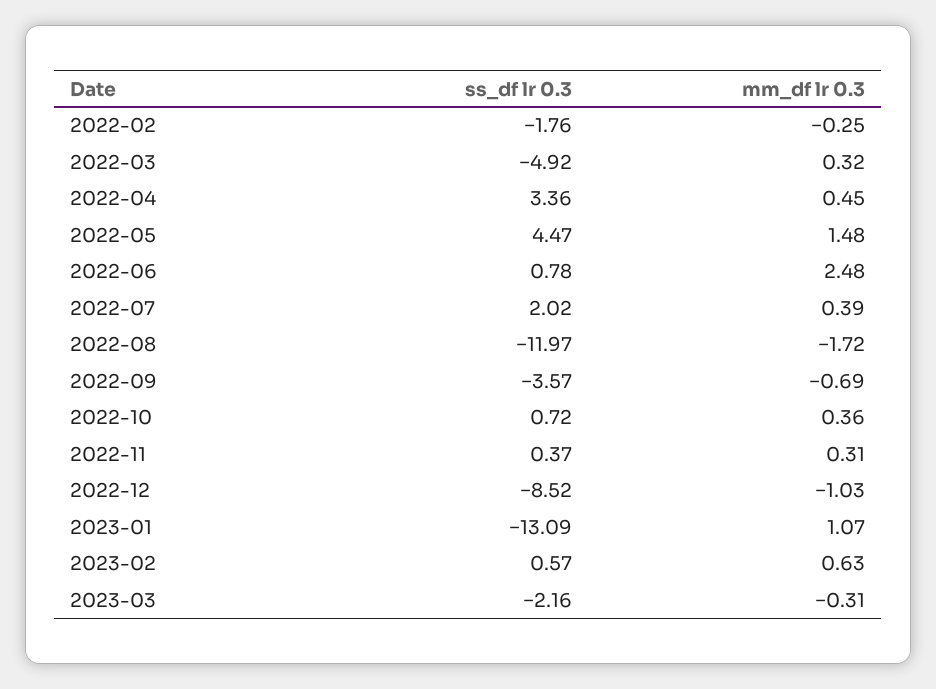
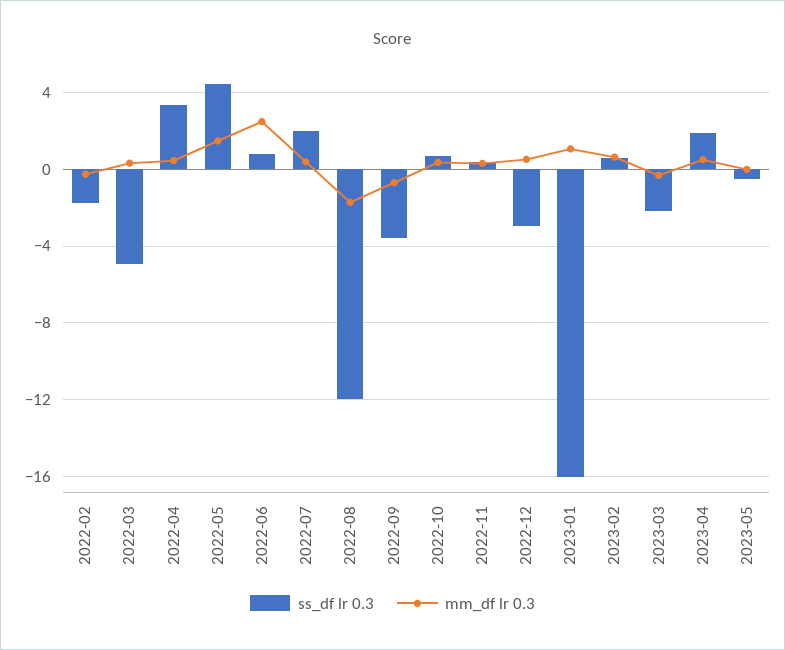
ss_df lr 0.3, 2022-12: -8.52 -> -3
mm_df lr 0.3, 2022-12: -1.03 -> 0.5
ss_df lr 0.3, 2023-01: -13.09 -> -16
ss_df lr 0.3, 2023-04: none -> 2
mm_df lr 0.3, 2023-04: none -> 0.5
ss_df lr 0.3, 2023-05: none -> -0.5
mm_df lr 0.3, 2023-05: none -> 0

